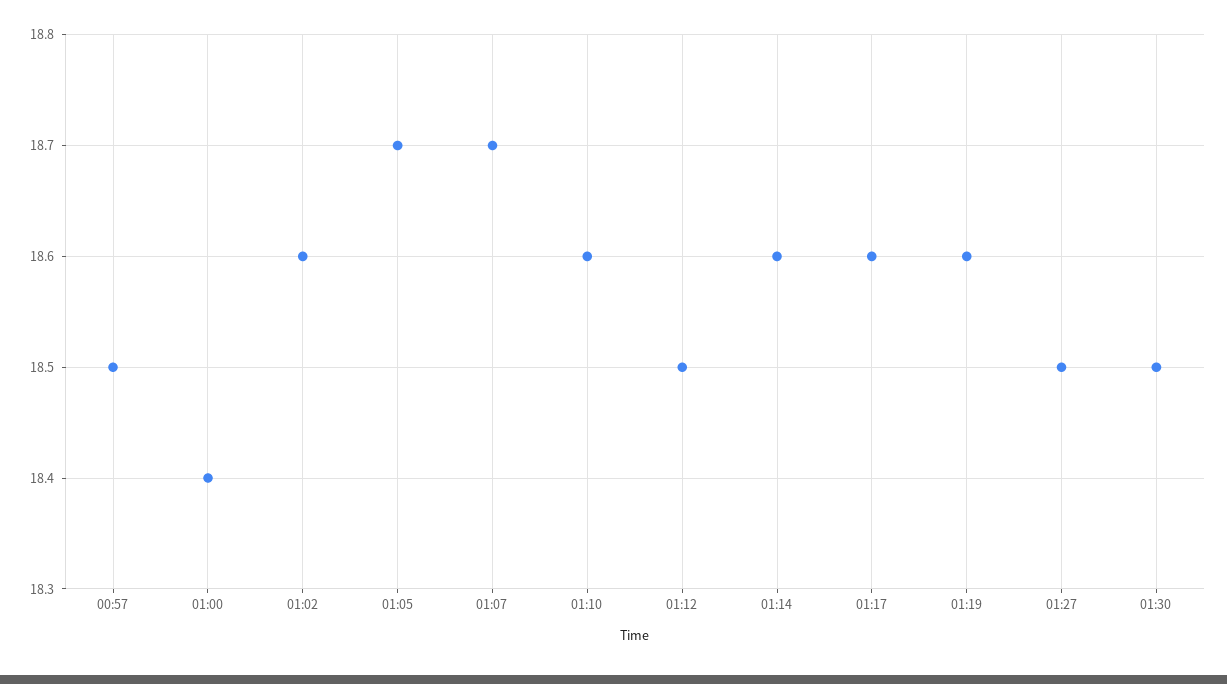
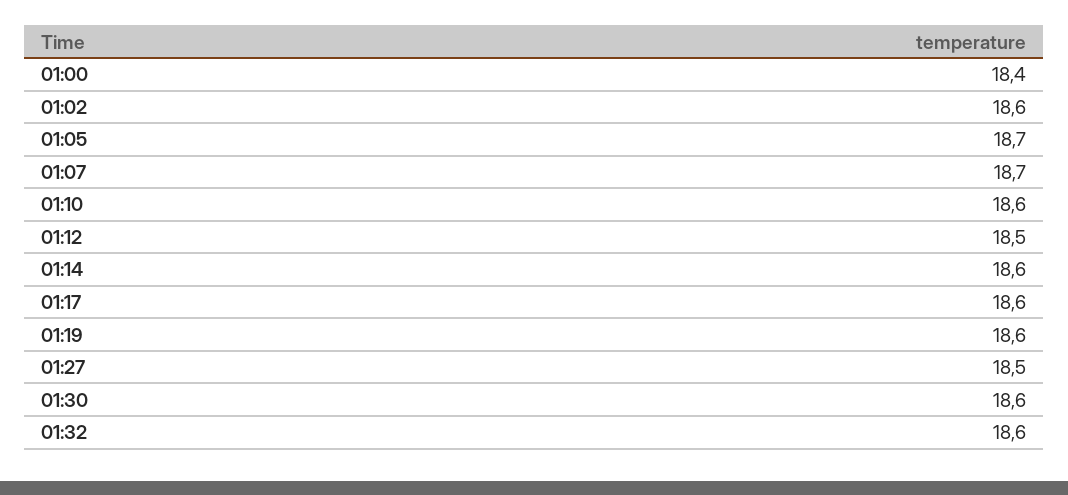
00:57: 18.5 -> none
01:30: 18.5 -> 18.6
01:32: none -> 18.6

